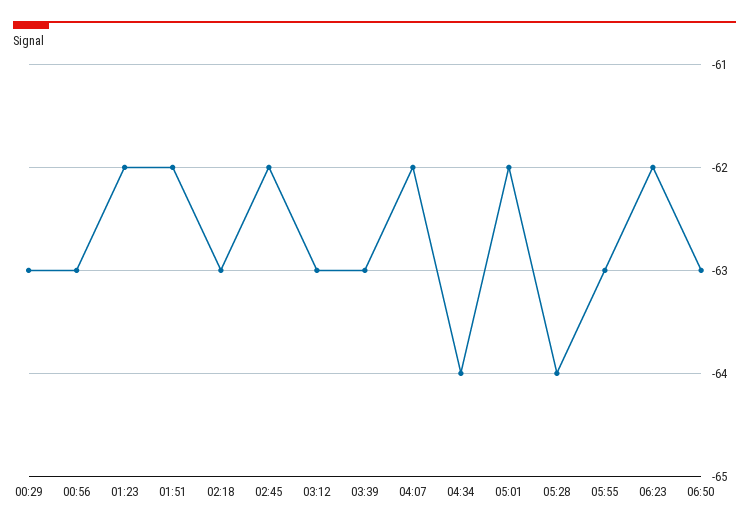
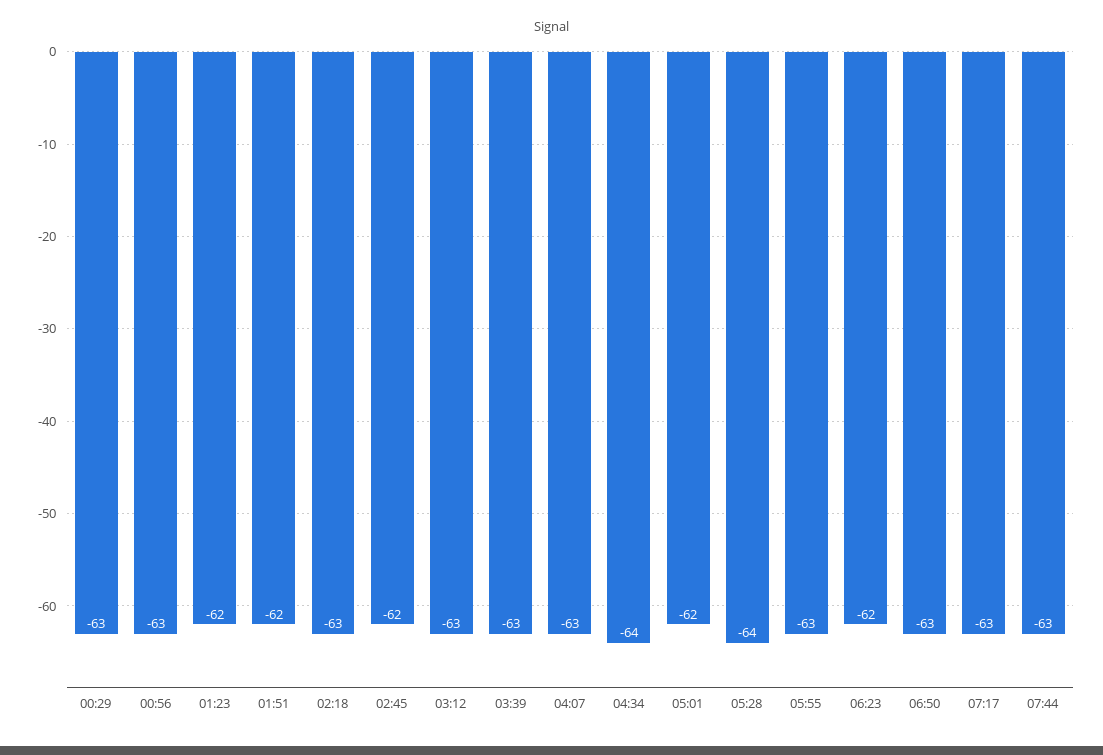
04:07: -62 -> -63
07:17: none -> -63
07:44: none -> -63

